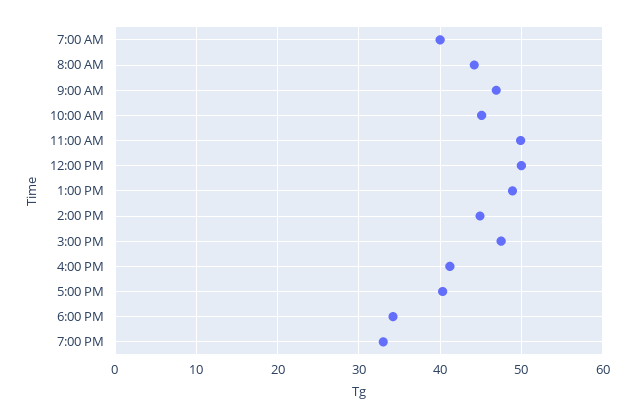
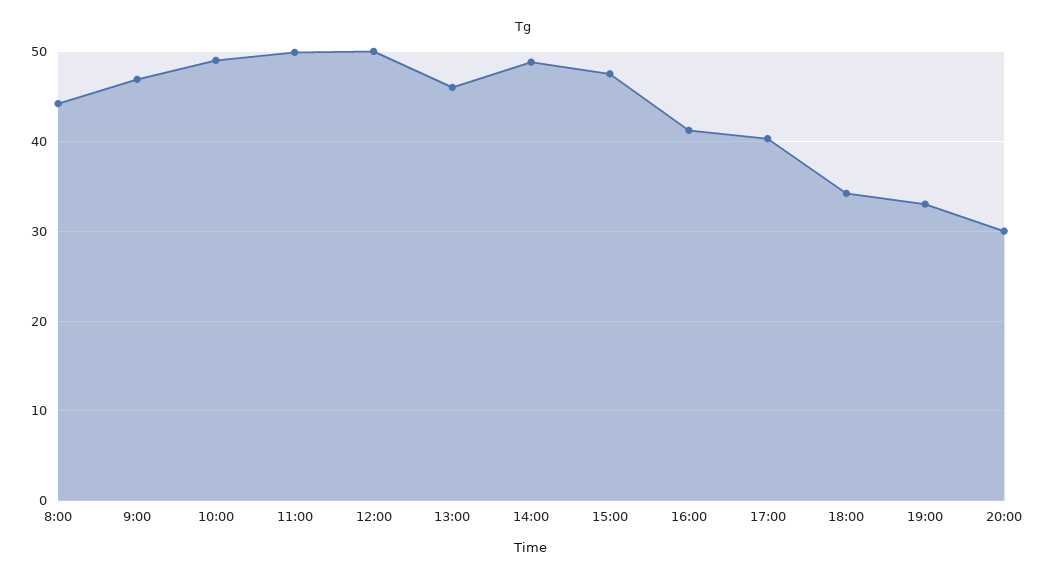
7:00 AM: 40 -> none
10:00 AM: 45 -> 49
1:00 PM: 49 -> 46
2:00 PM: 45 -> 49
20:00: none -> 30

